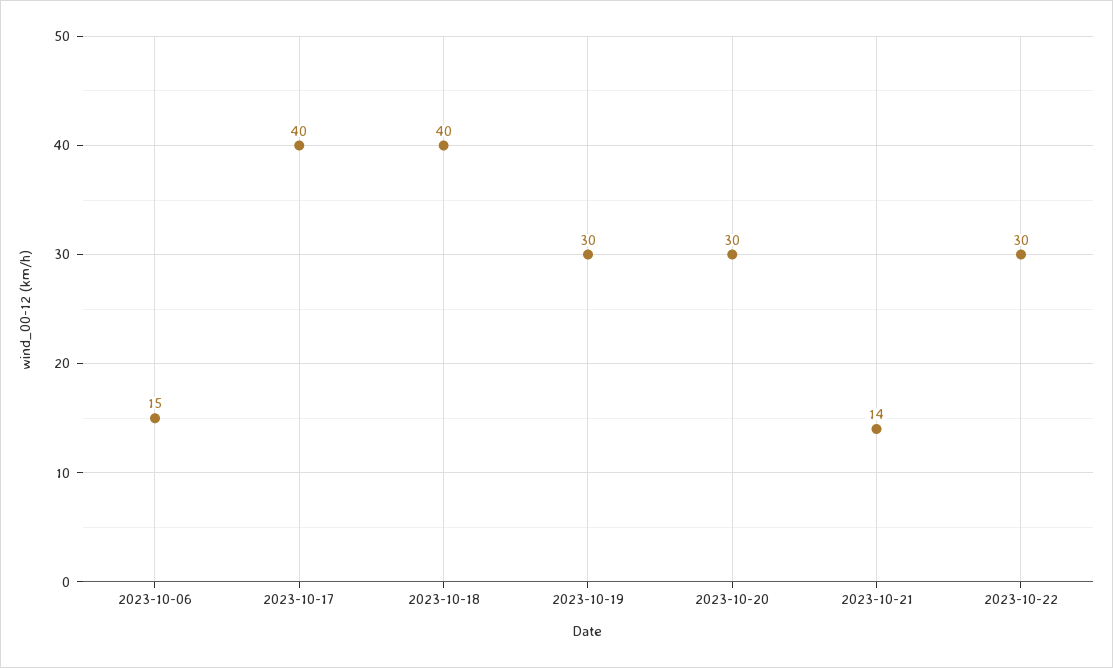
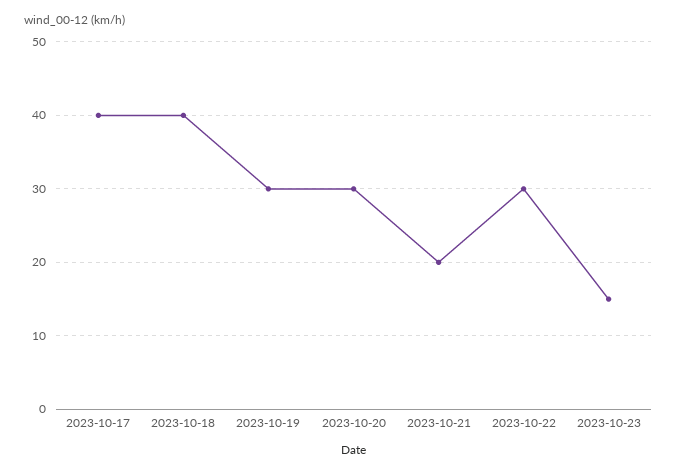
2023-10-06: 15 -> none
2023-10-21: 14 -> 20
2023-10-23: none -> 15

